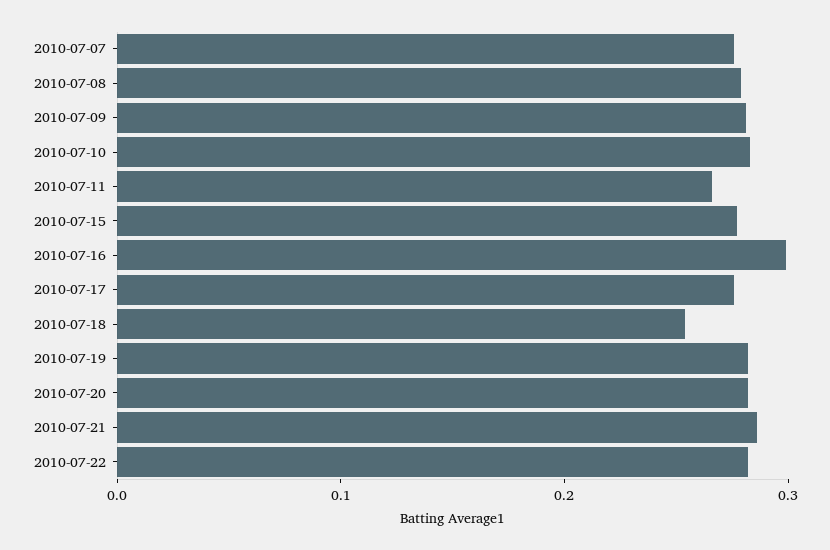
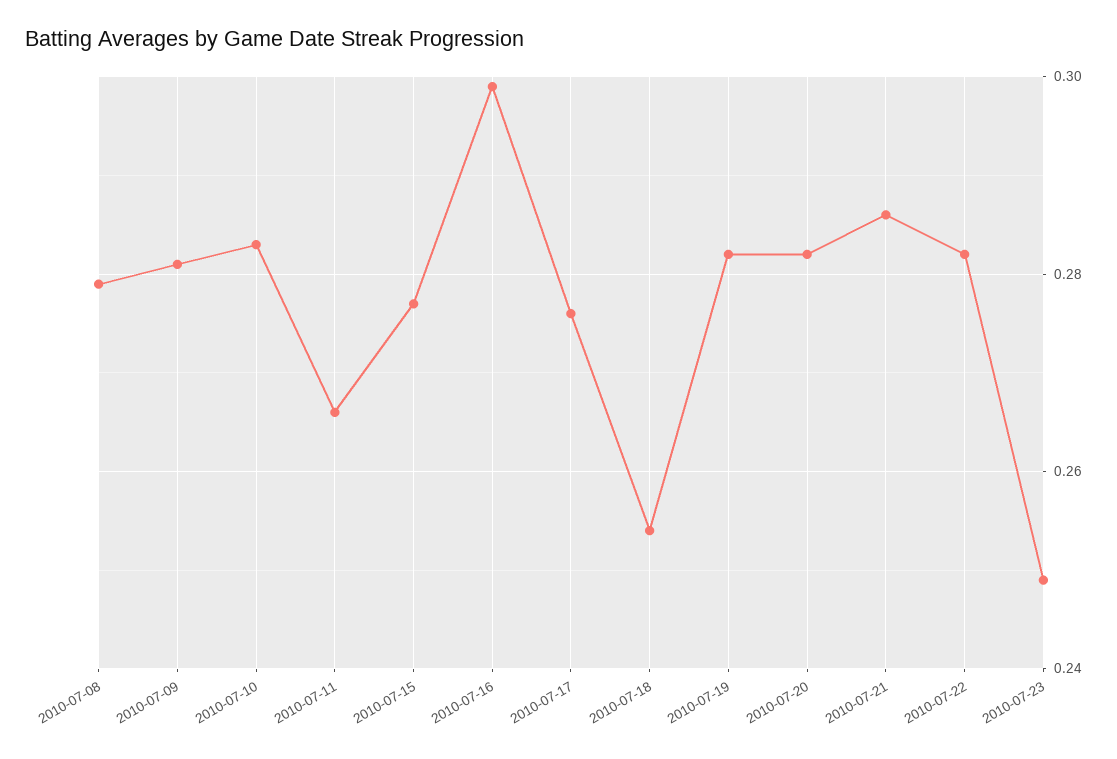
2010-07-07: 0.28 -> none
2010-07-23: none -> 0.25

